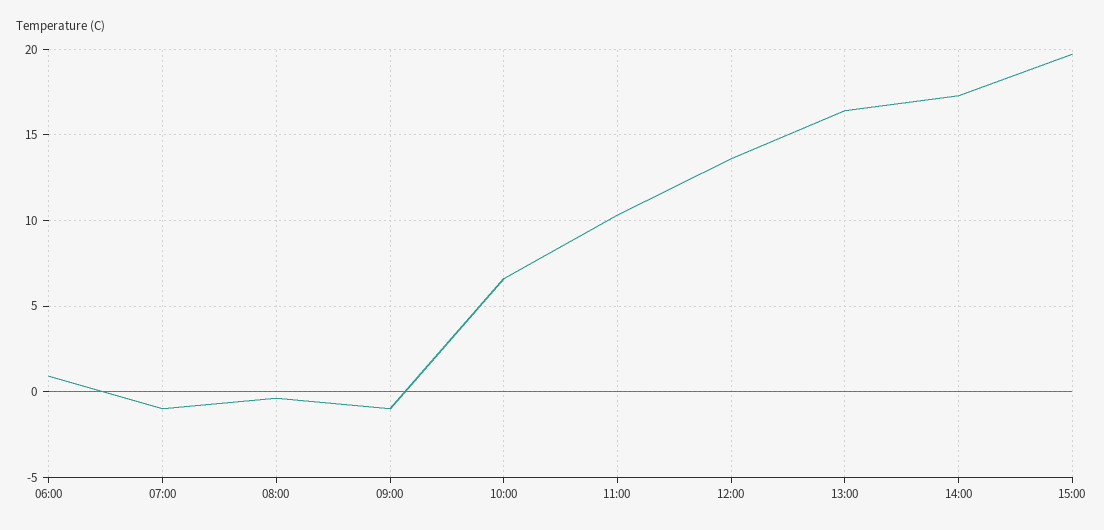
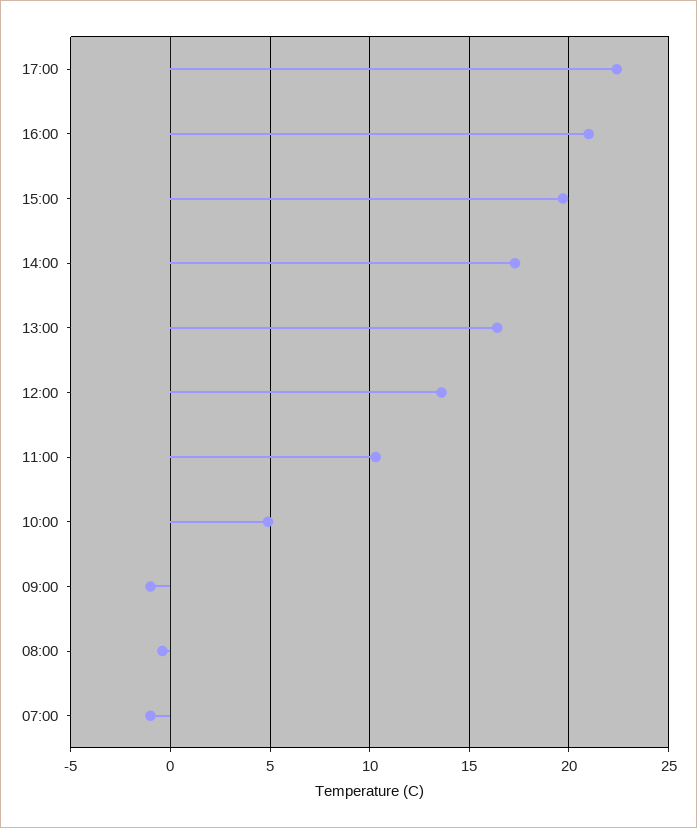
06:00: 1 -> none
10:00: 6.5 -> 5
17:00: none -> 22.5
16:00: none -> 21

